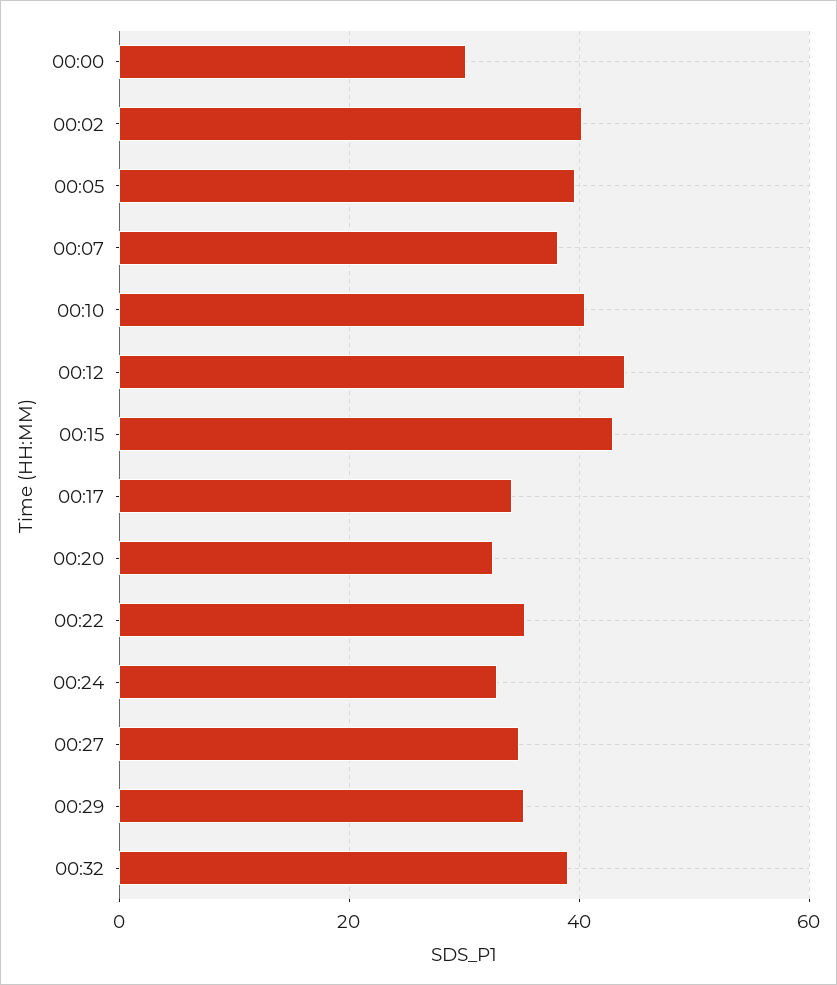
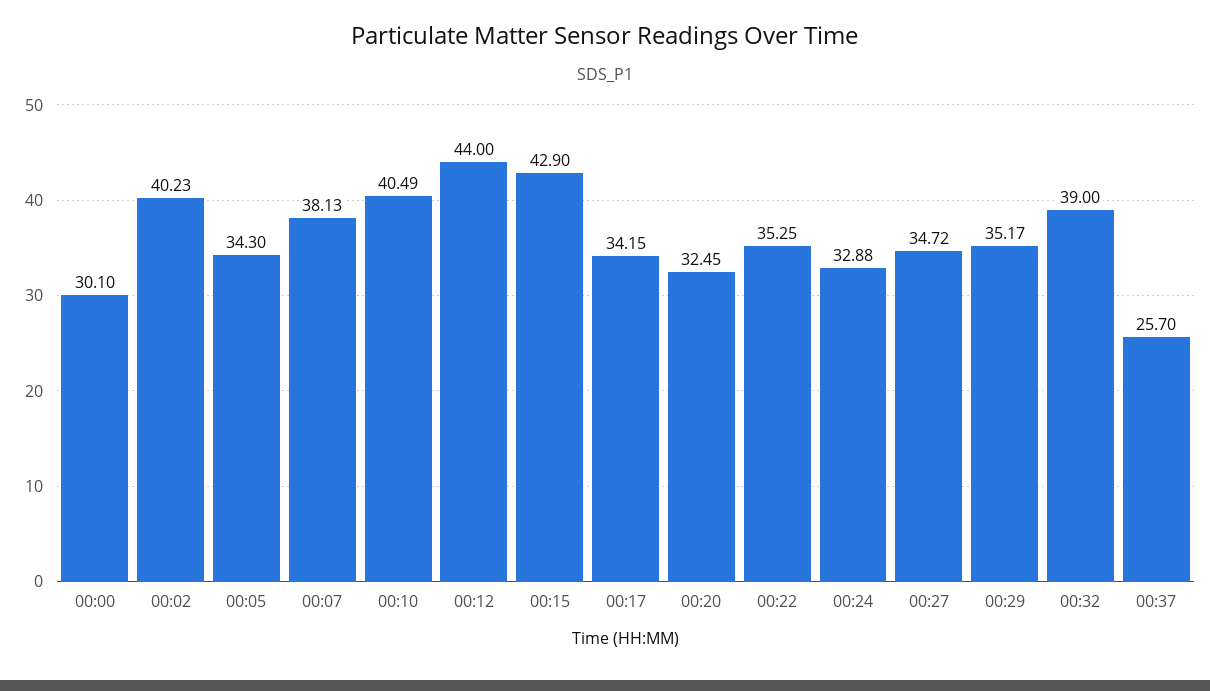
00:05: 40 -> 34.3
00:37: none -> 25.7

